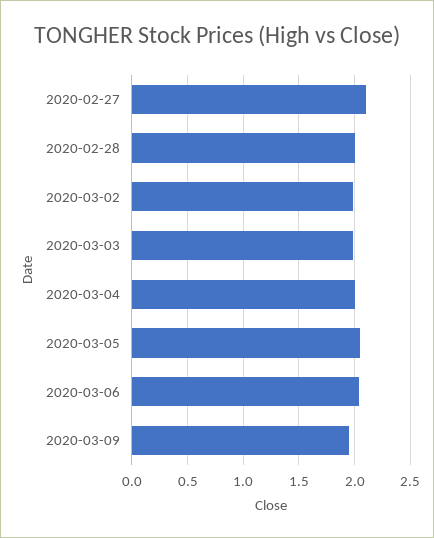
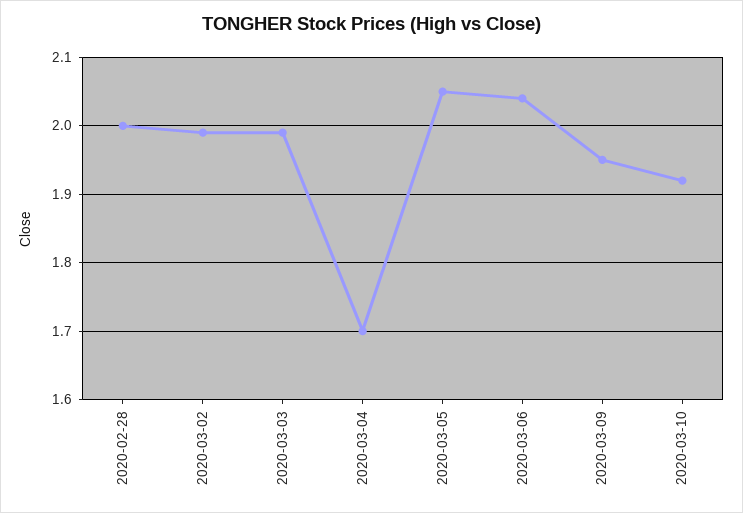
2020-02-27: 2.1 -> none
2020-03-04: 2 -> 1.7
2020-03-10: none -> 1.92

